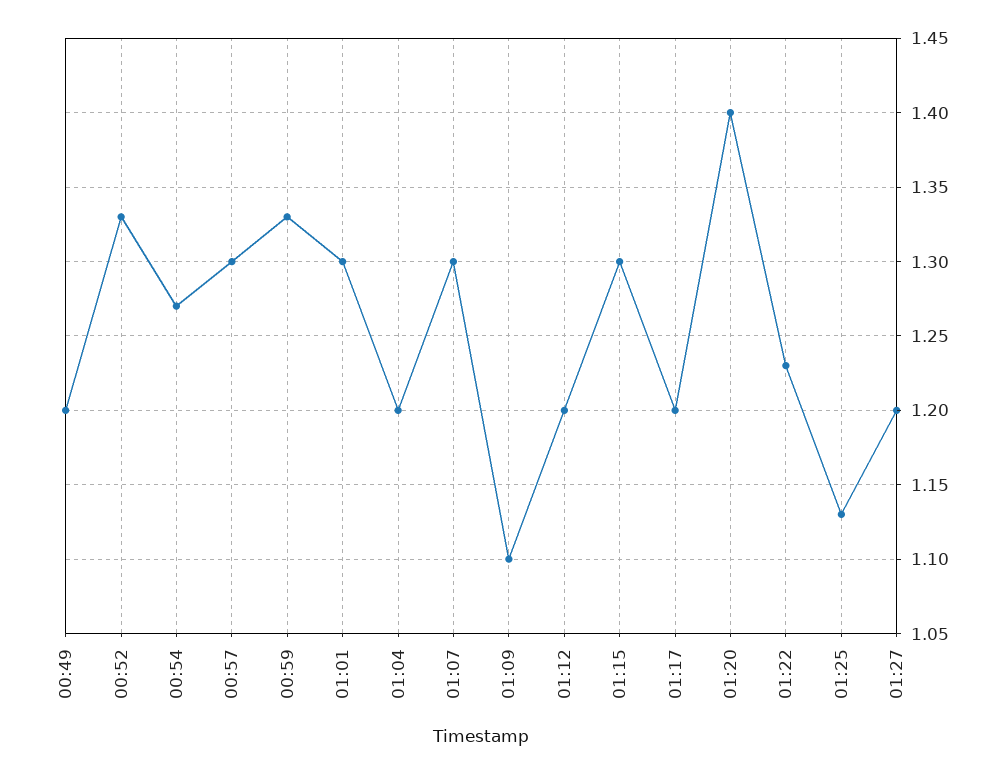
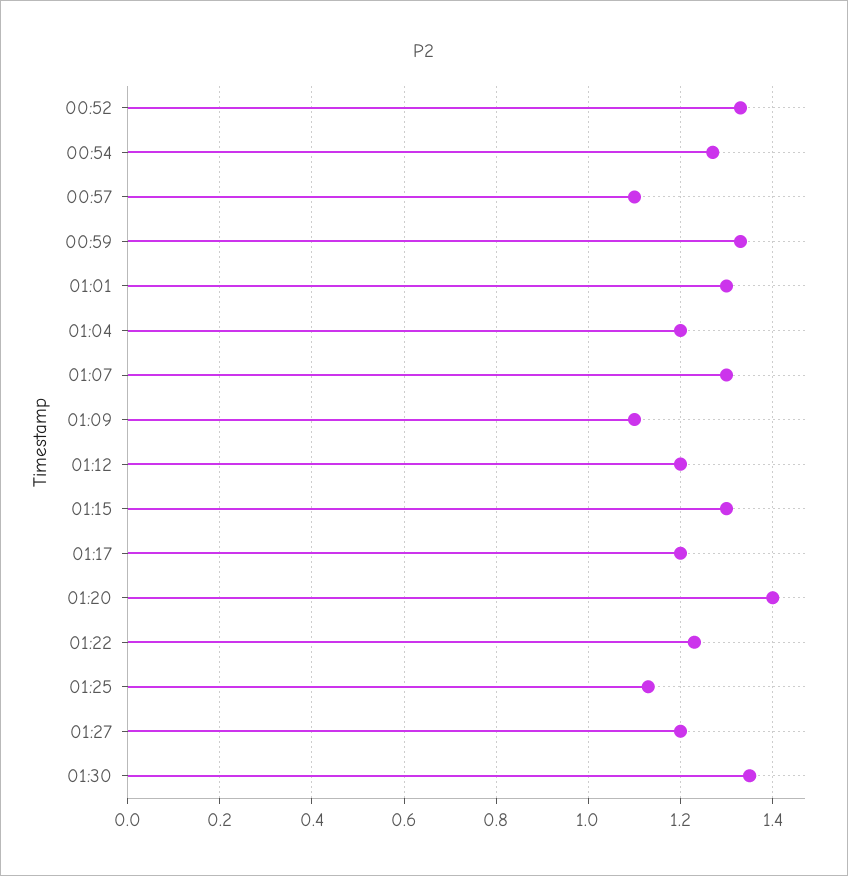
00:49: 1.2 -> none
00:57: 1.3 -> 1.1
01:30: none -> 1.35

